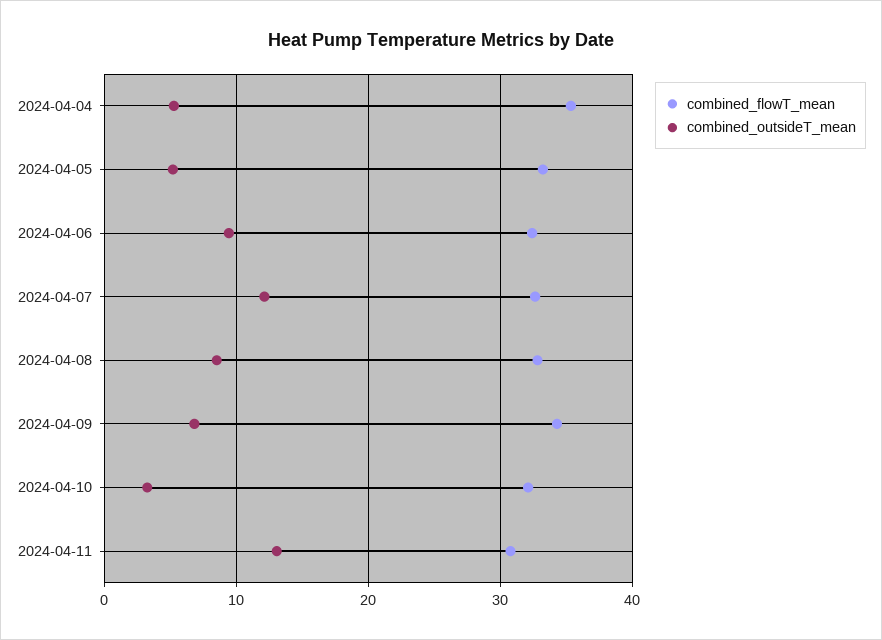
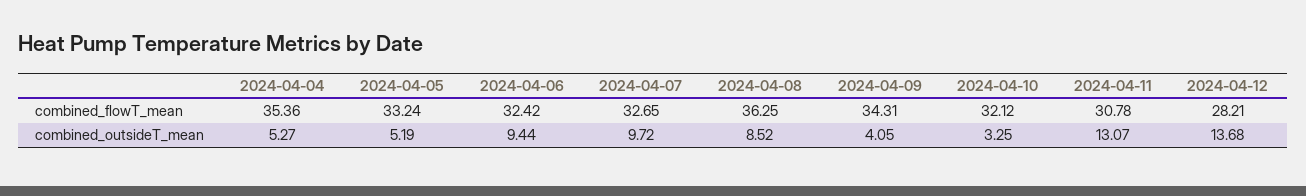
combined_outsideT_mean, 2024-04-07: 12 -> 9.72
combined_flowT_mean, 2024-04-08: 33 -> 36.25
combined_outsideT_mean, 2024-04-09: 7 -> 4.05
combined_flowT_mean, 2024-04-12: none -> 28.21
combined_outsideT_mean, 2024-04-12: none -> 13.68

